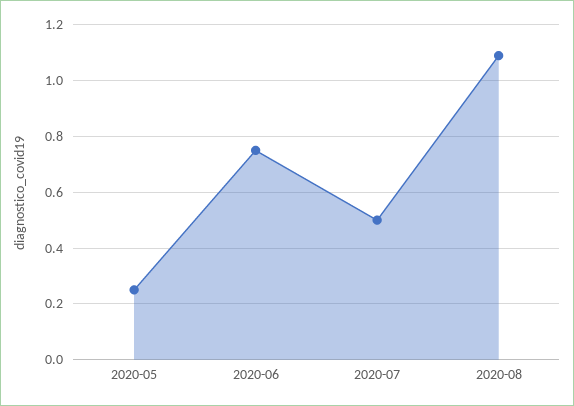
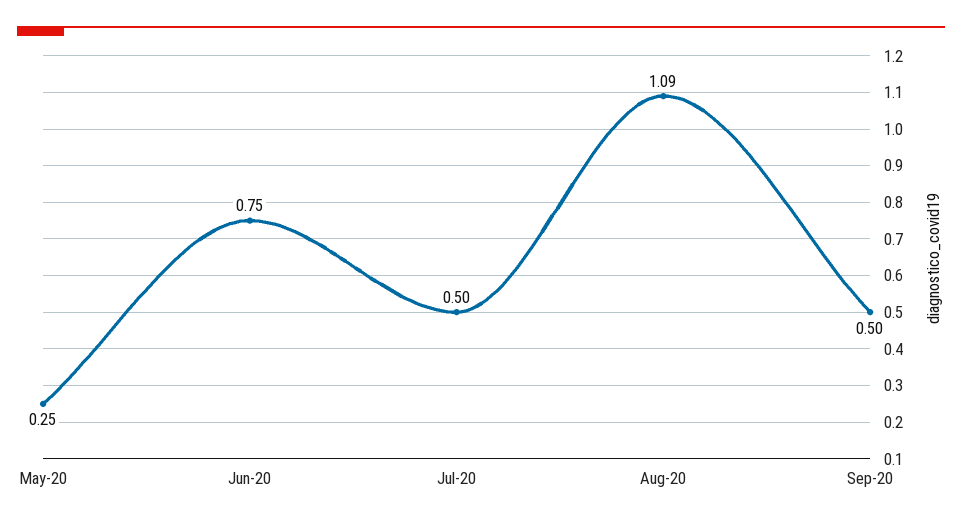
Sep-20: none -> 0.5

